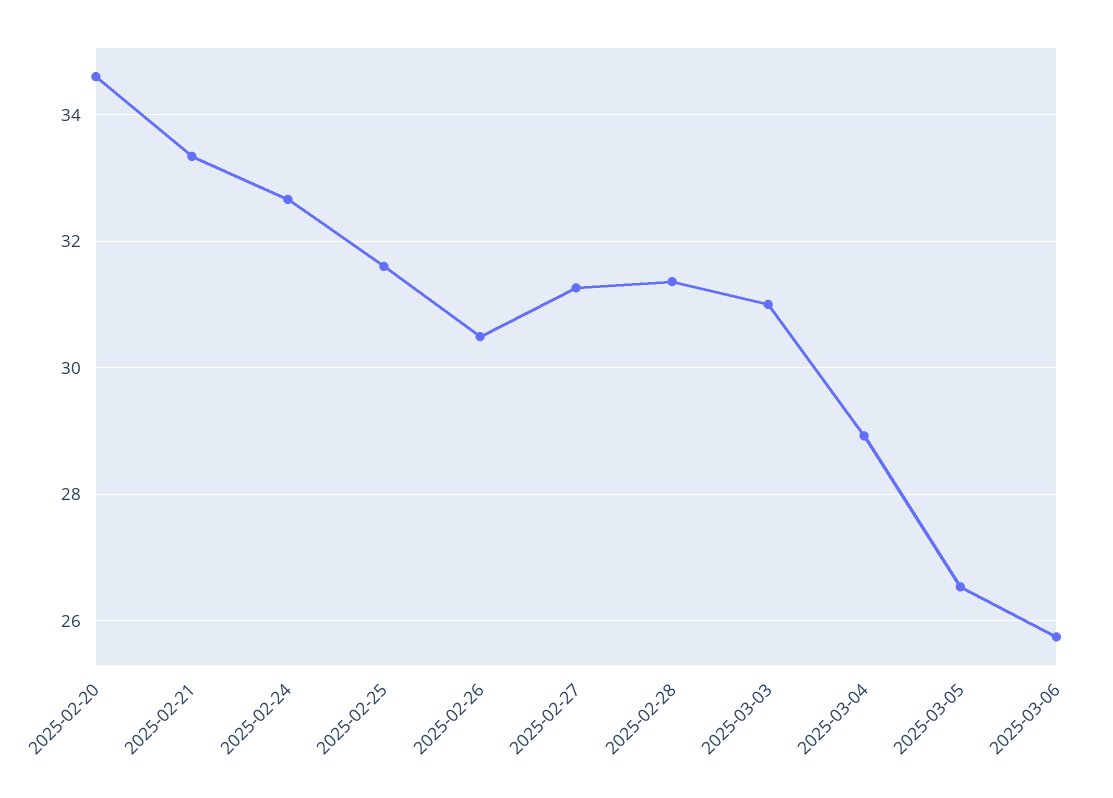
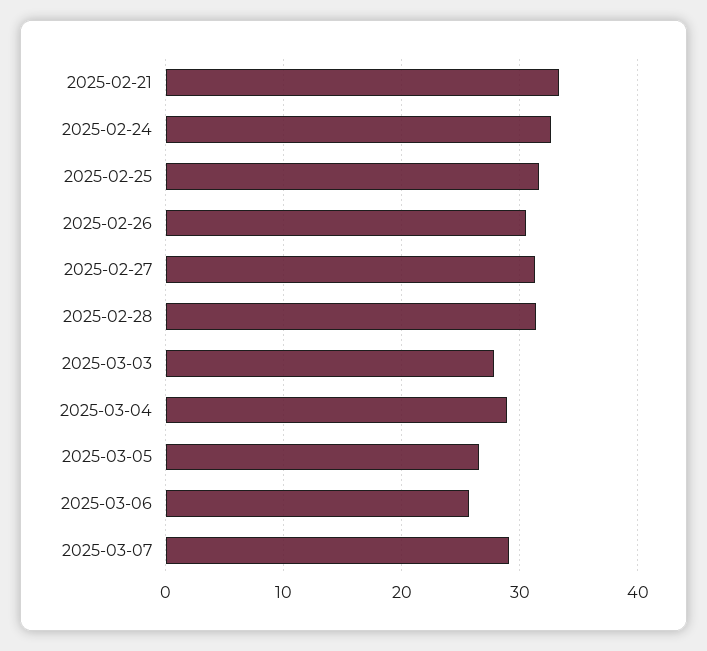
2025-02-20: 34.6 -> none
2025-03-03: 31 -> 28
2025-03-07: none -> 29

